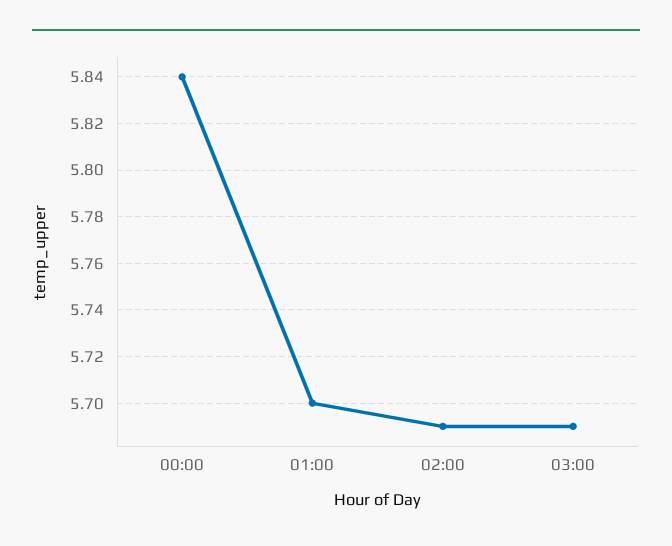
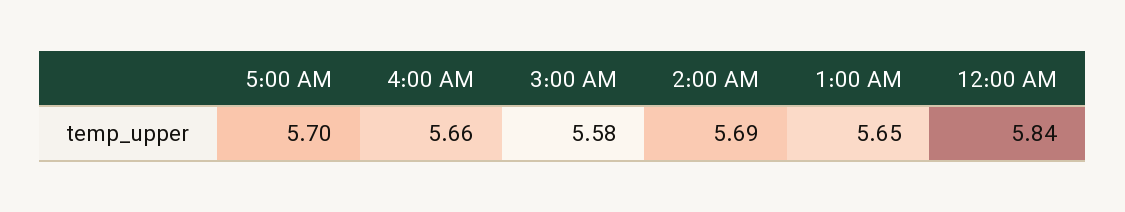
01:00: 5.7 -> 5.65
03:00: 5.69 -> 5.58
5:00 AM: none -> 5.7
4:00 AM: none -> 5.66

